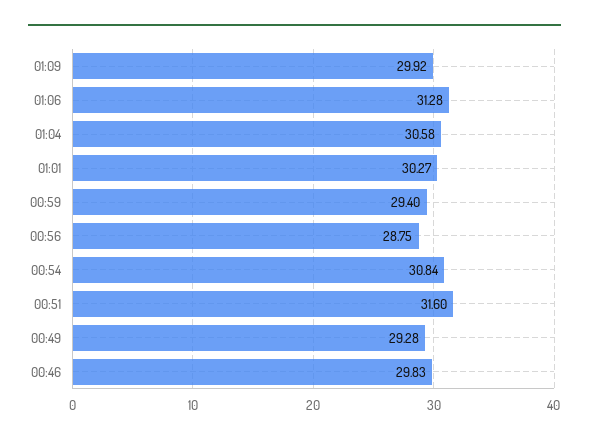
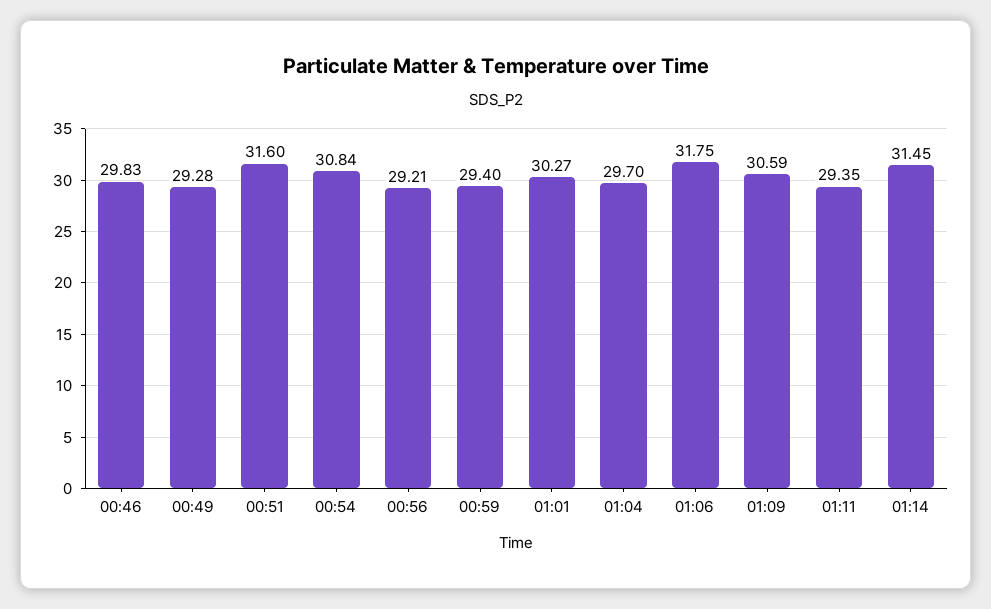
01:09: 29.92 -> 30.59
01:06: 31.28 -> 31.75
01:04: 30.58 -> 29.7
00:56: 28.75 -> 29.21
01:11: none -> 29.35
01:14: none -> 31.45

